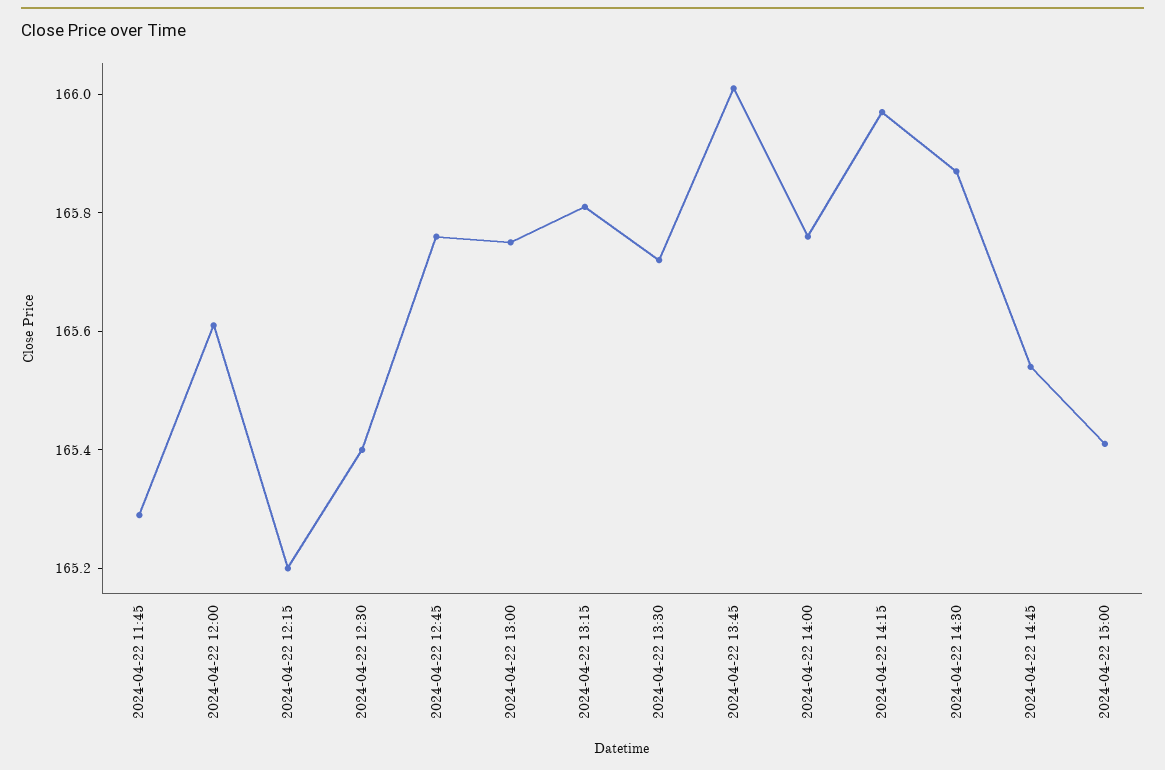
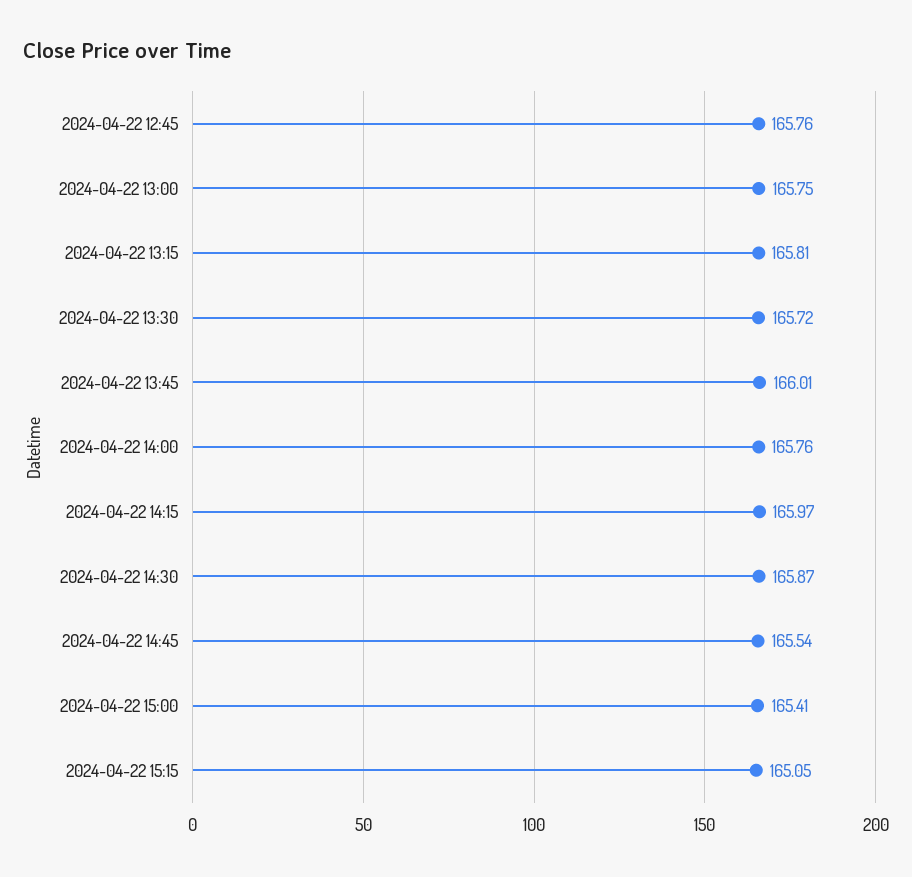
2024-04-22 11:45: 165.3 -> none
2024-04-22 12:00: 165.6 -> none
2024-04-22 12:15: 165.2 -> none
2024-04-22 12:30: 165.4 -> none
2024-04-22 15:15: none -> 165.05

